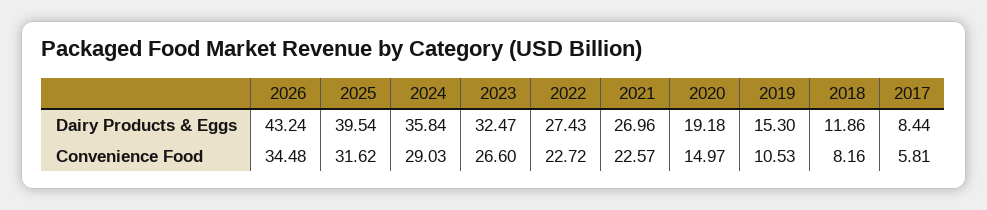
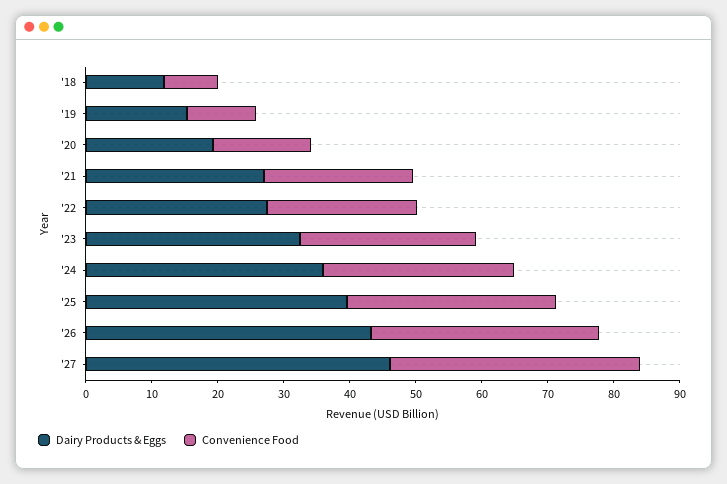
Dairy Products & Eggs, 2017: 8.44 -> none
Convenience Food, 2017: 5.81 -> none
Dairy Products & Eggs, '27: none -> 46
Convenience Food, '27: none -> 38

